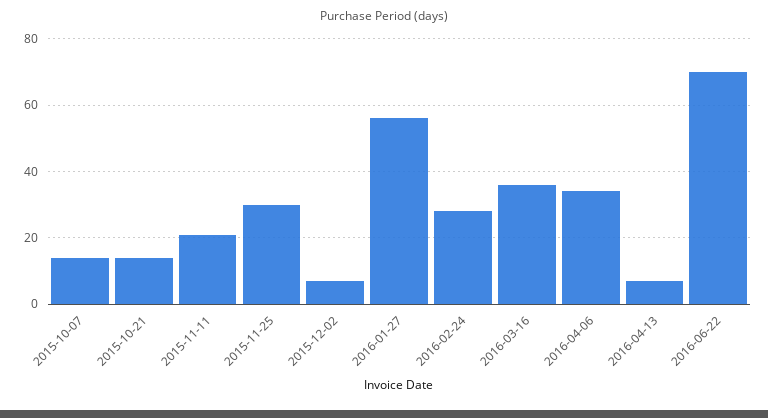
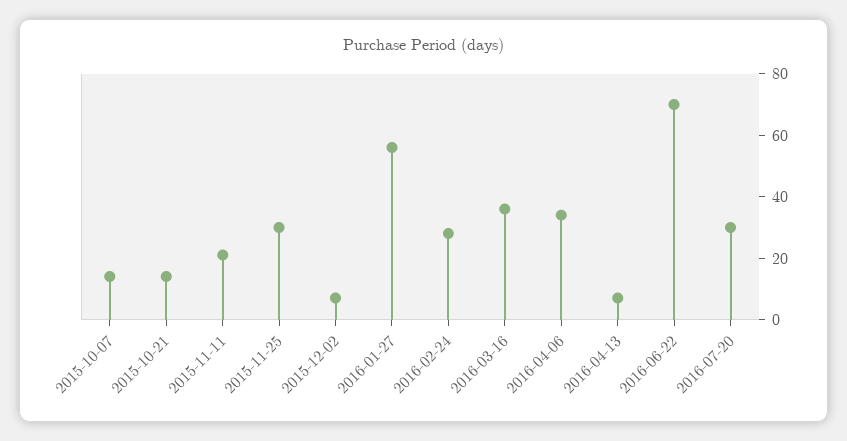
2016-07-20: none -> 30

